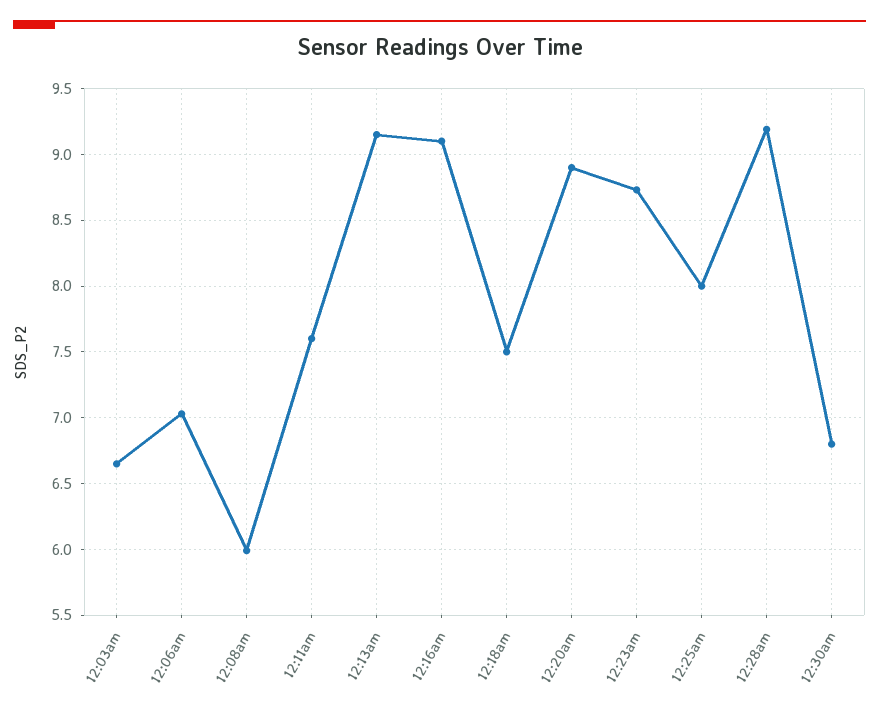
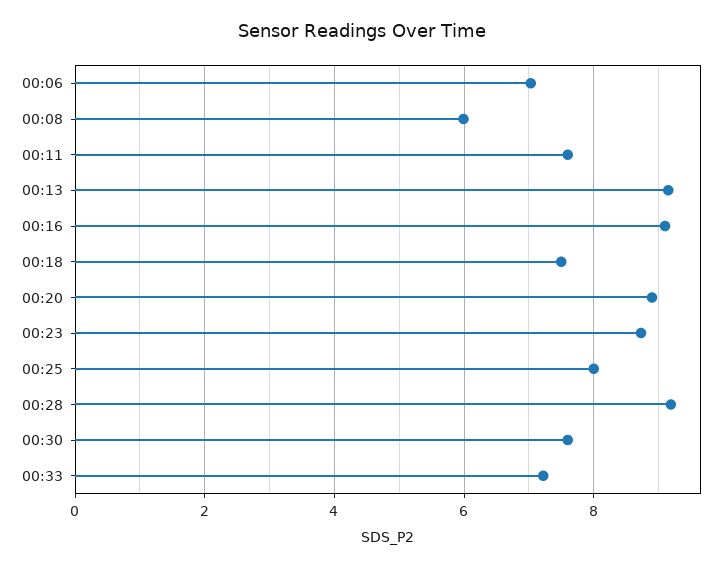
12:03am: 6.65 -> none
12:30am: 6.8 -> 7.6
00:33: none -> 7.2

